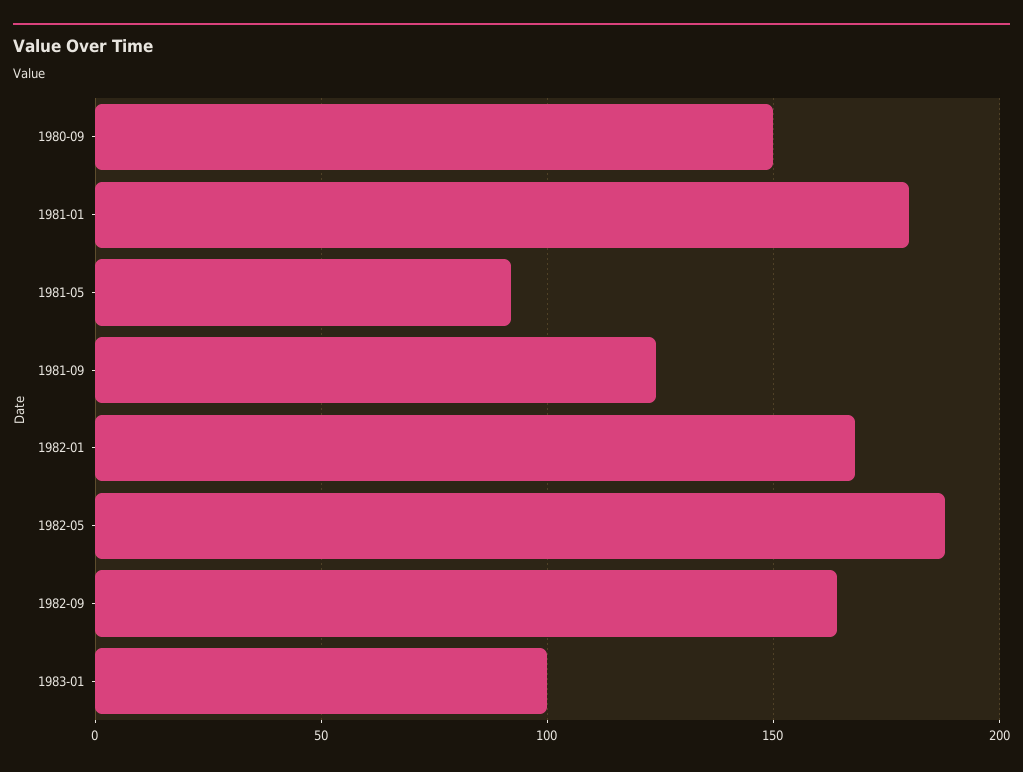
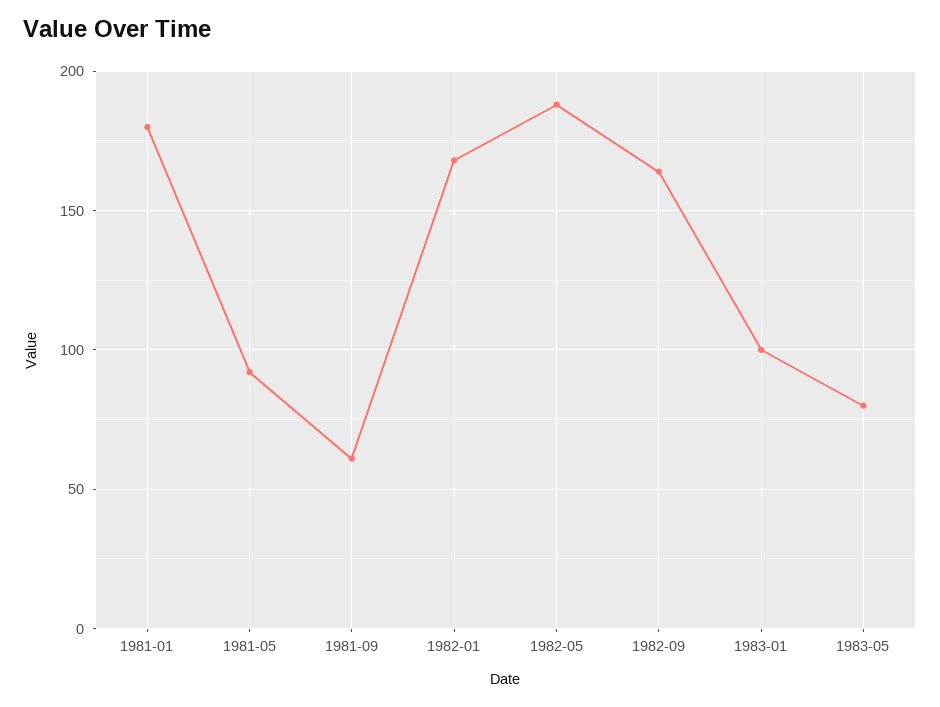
1980-09: 150 -> none
1981-09: 125 -> 60
1983-05: none -> 80

